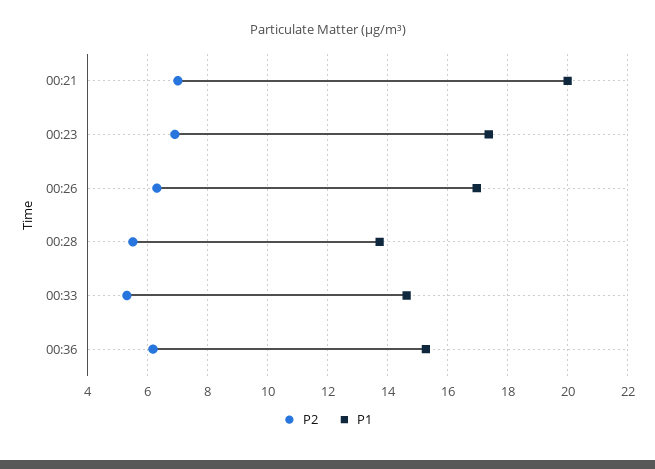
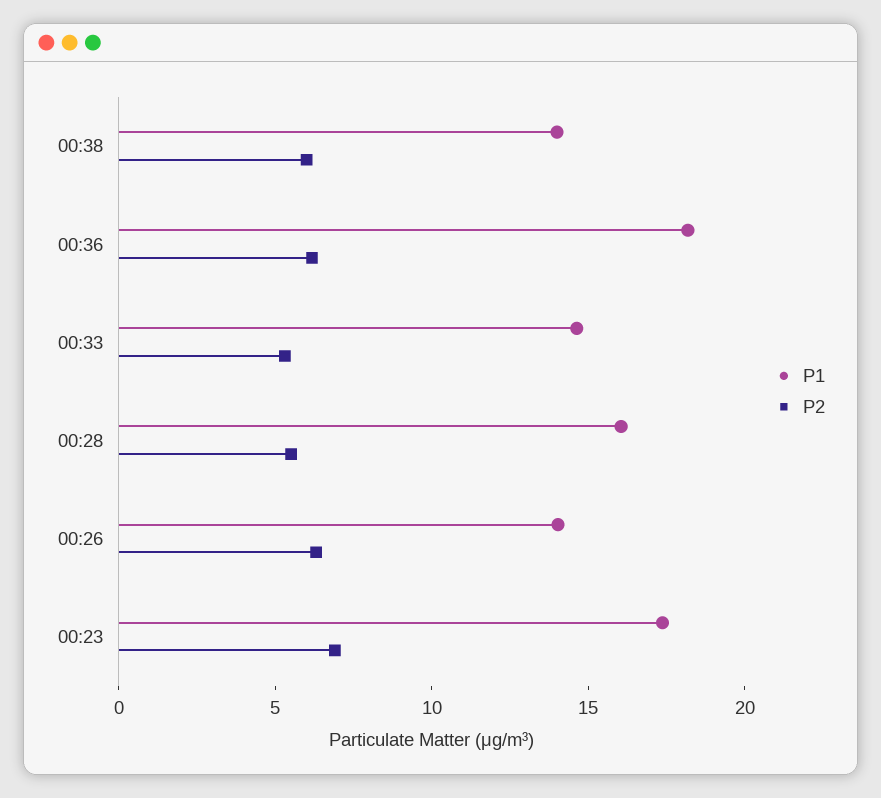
P2, 00:21: 7 -> none
P1, 00:21: 20 -> none
P1, 00:26: 17 -> 14
P1, 00:28: 13.75 -> 16
P1, 00:36: 15.25 -> 18
P1, 00:38: none -> 14
P2, 00:38: none -> 6

